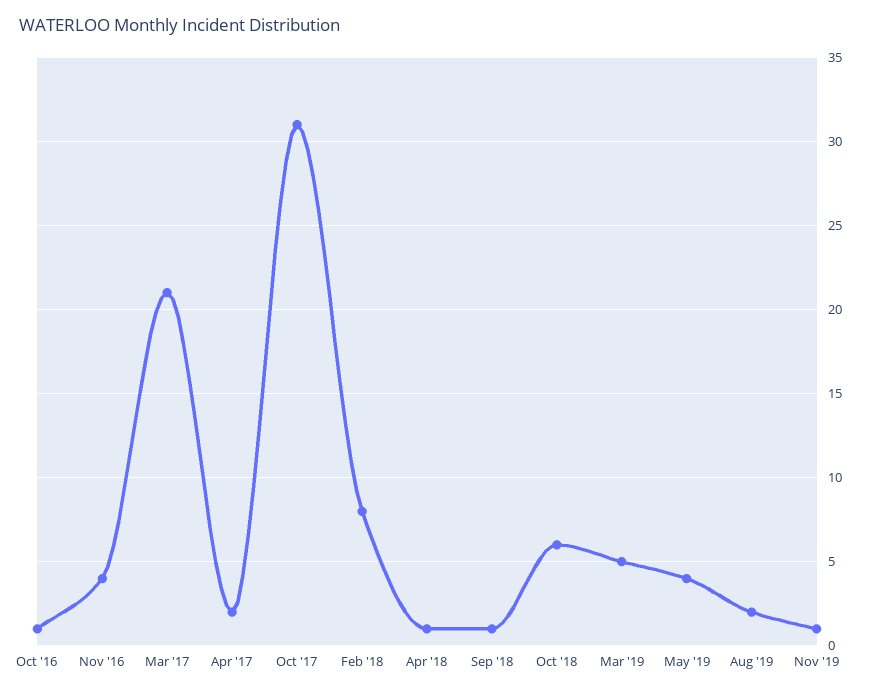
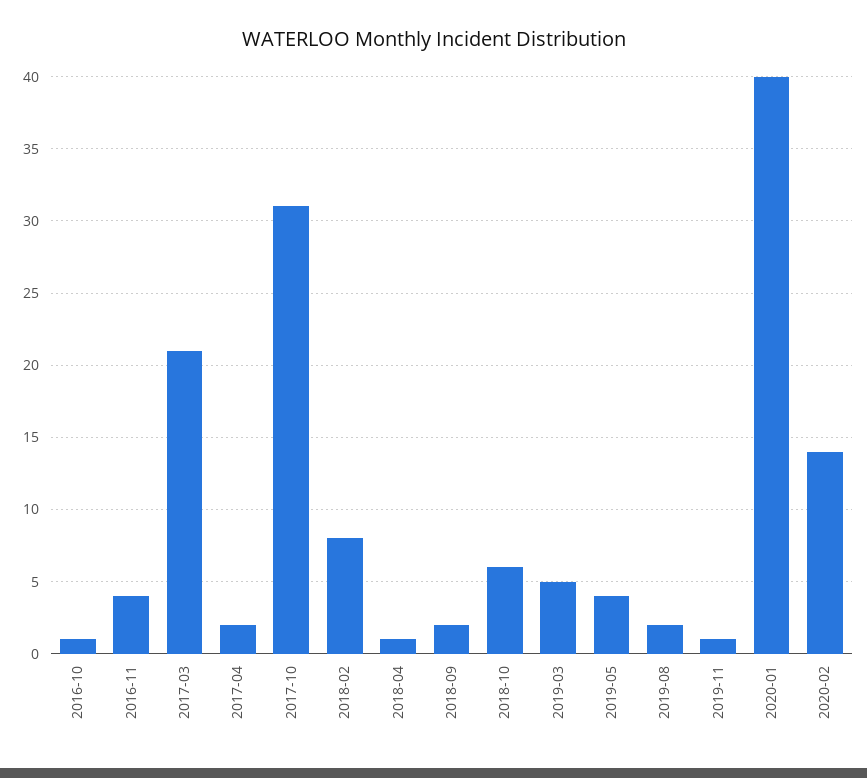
Sep '18: 1 -> 2
2020-01: none -> 40
2020-02: none -> 14

